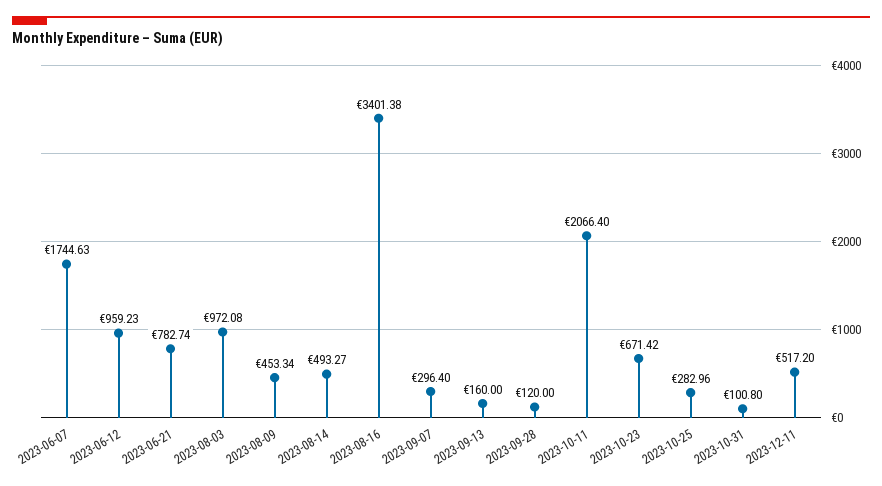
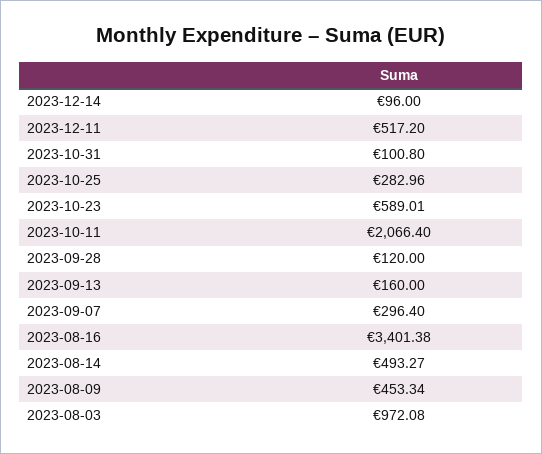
2023-06-07: 1744.63 -> none
2023-06-12: 959.23 -> none
2023-06-21: 782.74 -> none
2023-10-23: 671.42 -> 589.01
2023-12-14: none -> 96

